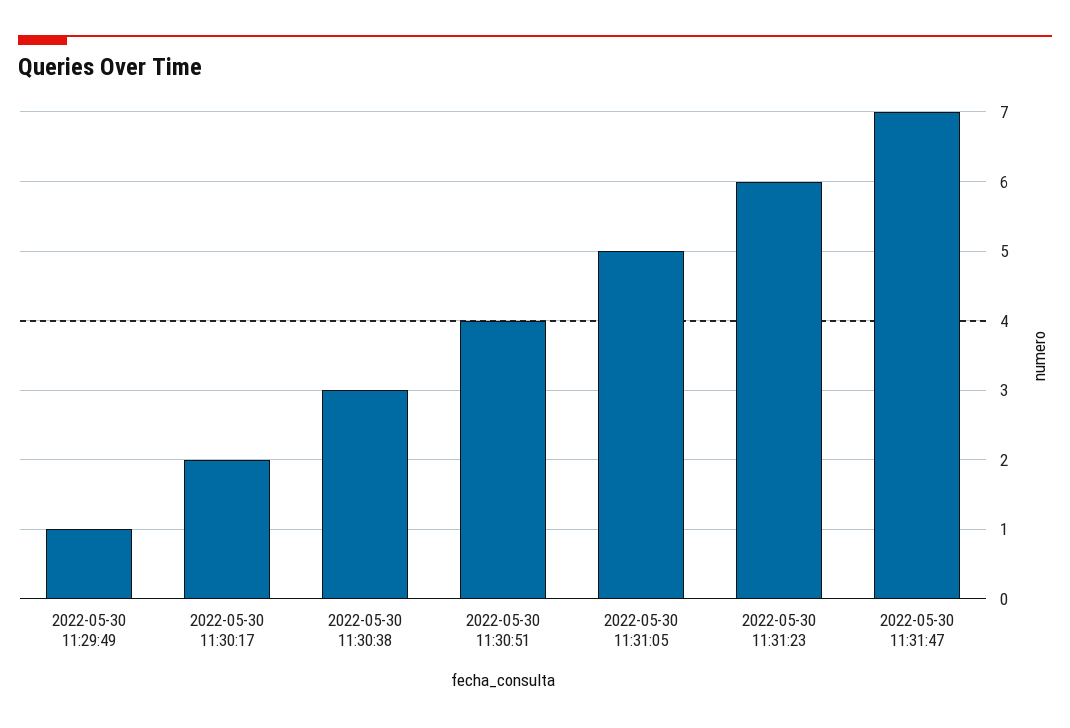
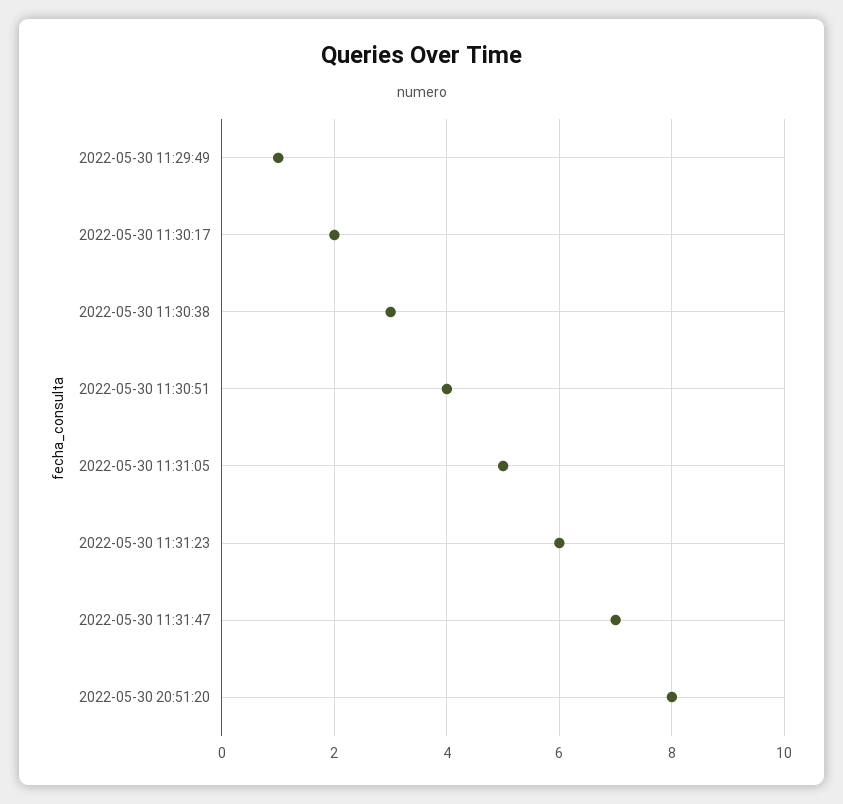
2022-05-30 20:51:20: none -> 8

